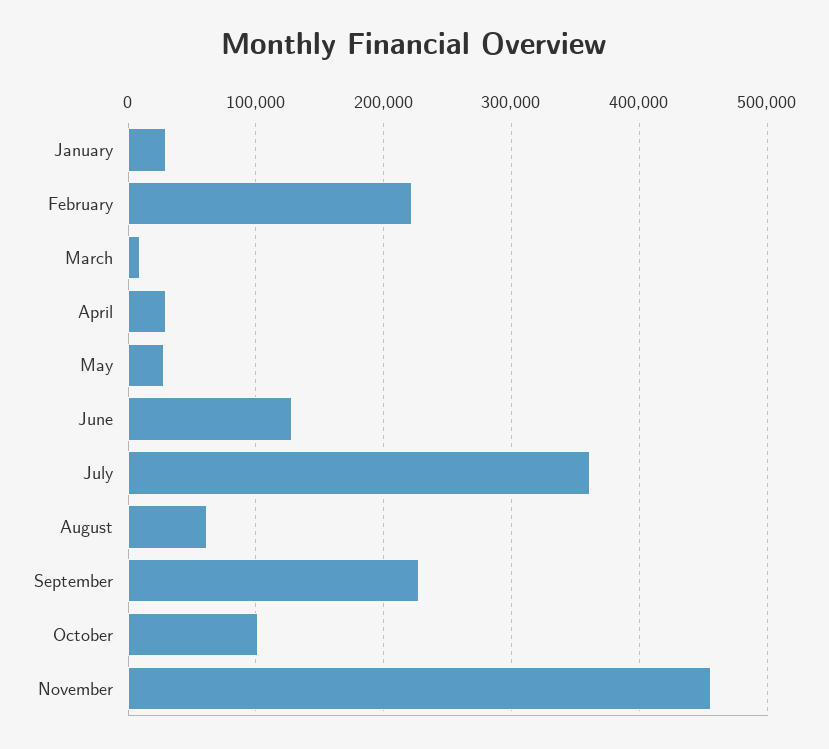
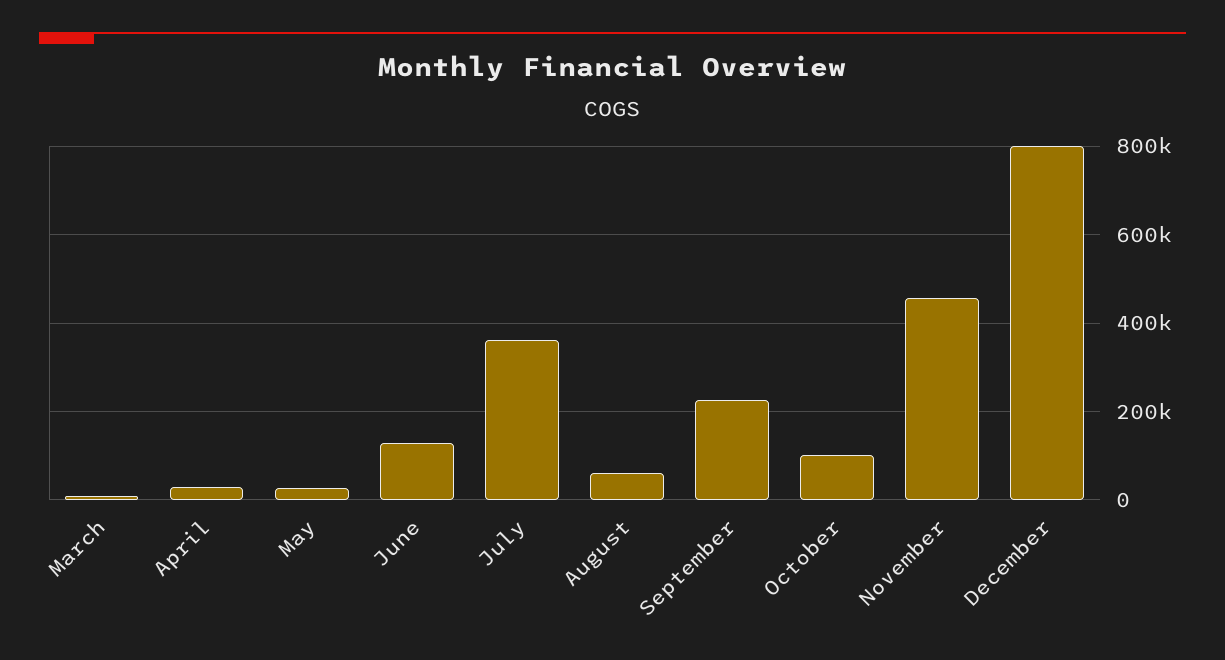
January: 30000 -> none
February: 220000 -> none
December: none -> 800000

